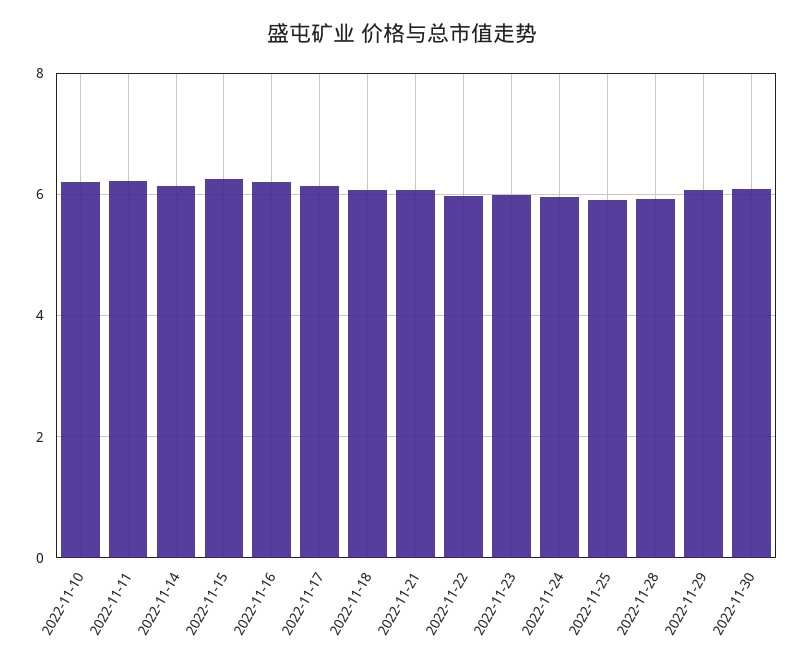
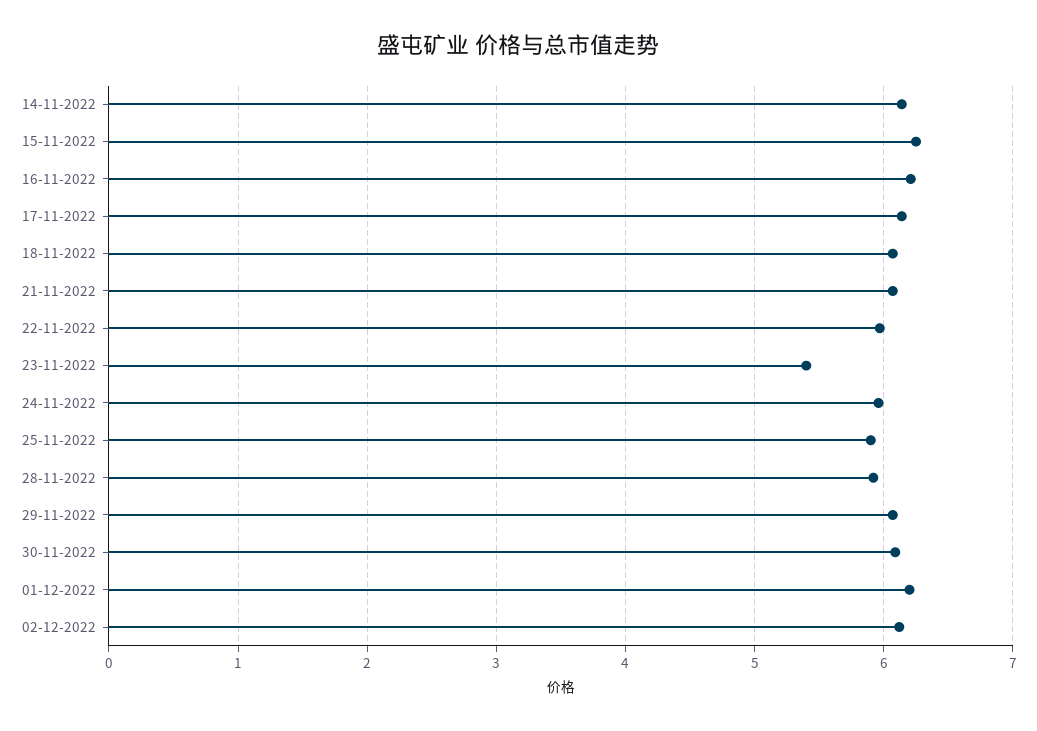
2022-11-10: 6.2 -> none
2022-11-11: 6.2 -> none
2022-11-23: 6 -> 5.4
01-12-2022: none -> 6.2
02-12-2022: none -> 6.1

